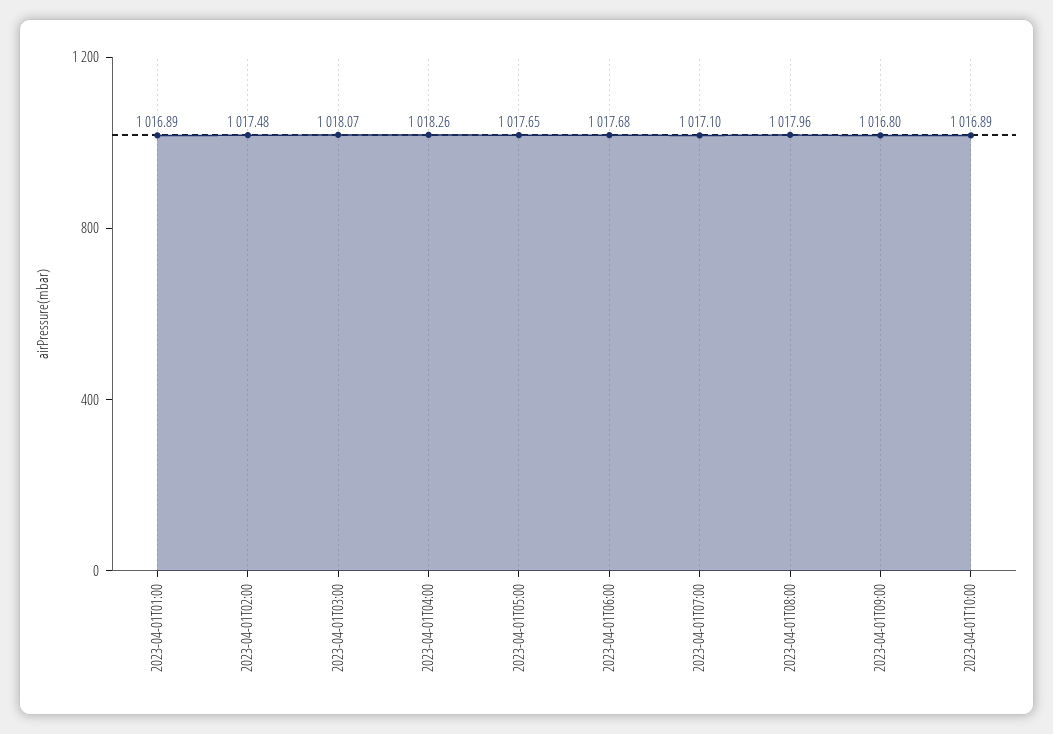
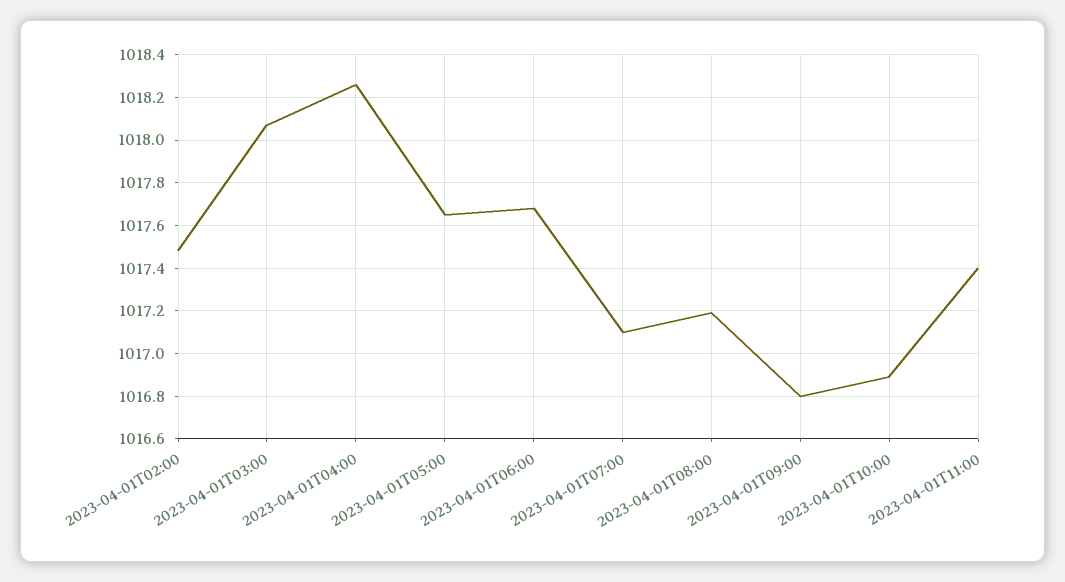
2023-04-01T01:00: 1016.89 -> none
2023-04-01T08:00: 1017.96 -> 1017.2
2023-04-01T11:00: none -> 1017.4

